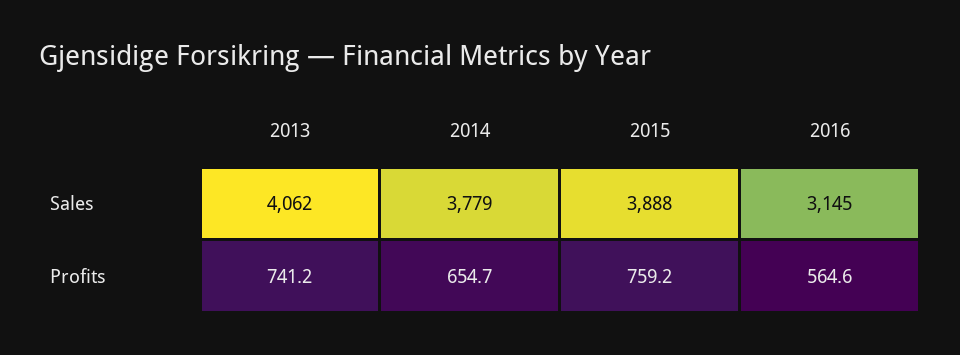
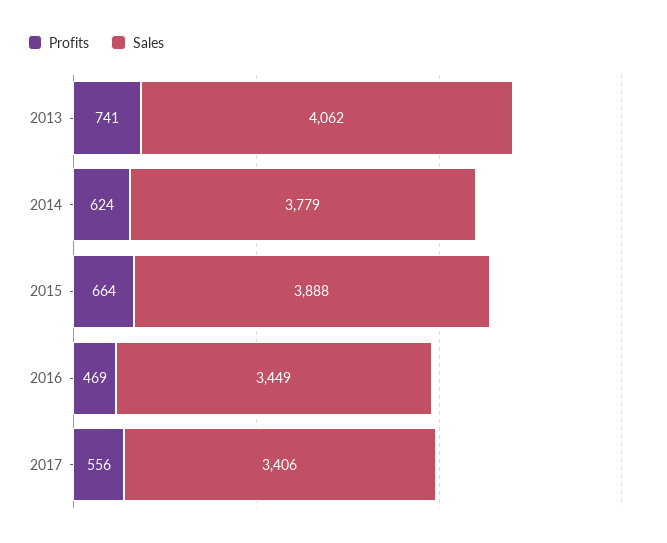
Sales, 2016: 3145 -> 3449
Profits, 2014: 654.7 -> 624
Profits, 2015: 759.2 -> 664
Profits, 2016: 564.6 -> 469
Profits, 2017: none -> 556
Sales, 2017: none -> 3406

